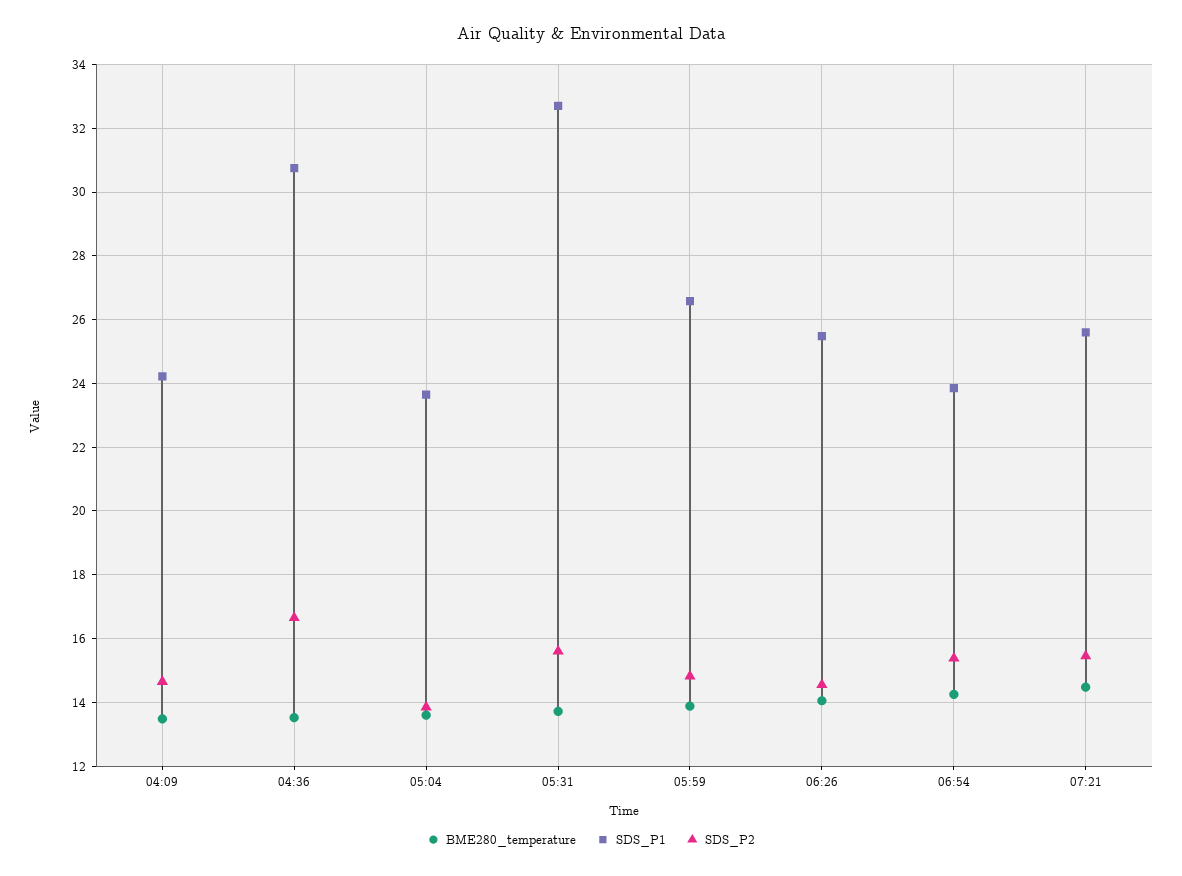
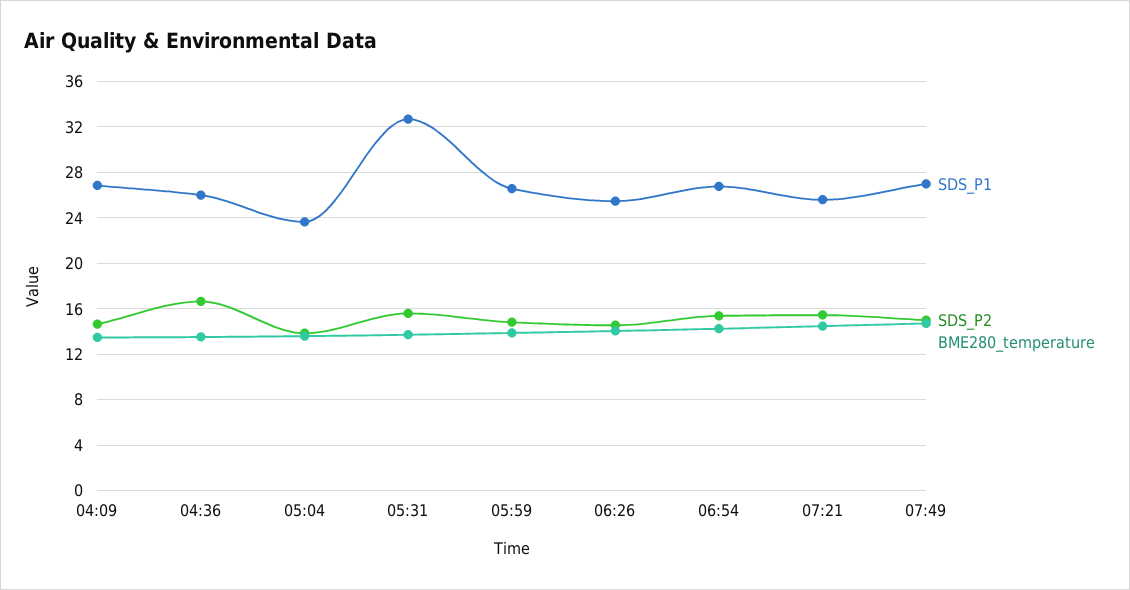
SDS_P1, 04:09: 24.2 -> 27
SDS_P1, 04:36: 30.8 -> 26
SDS_P1, 06:54: 23.8 -> 27
SDS_P1, 07:49: none -> 27
SDS_P2, 07:49: none -> 15
BME280_temperature, 07:49: none -> 15

